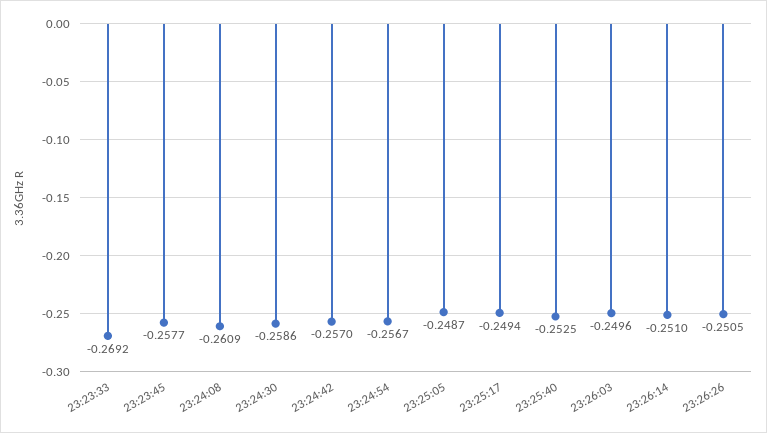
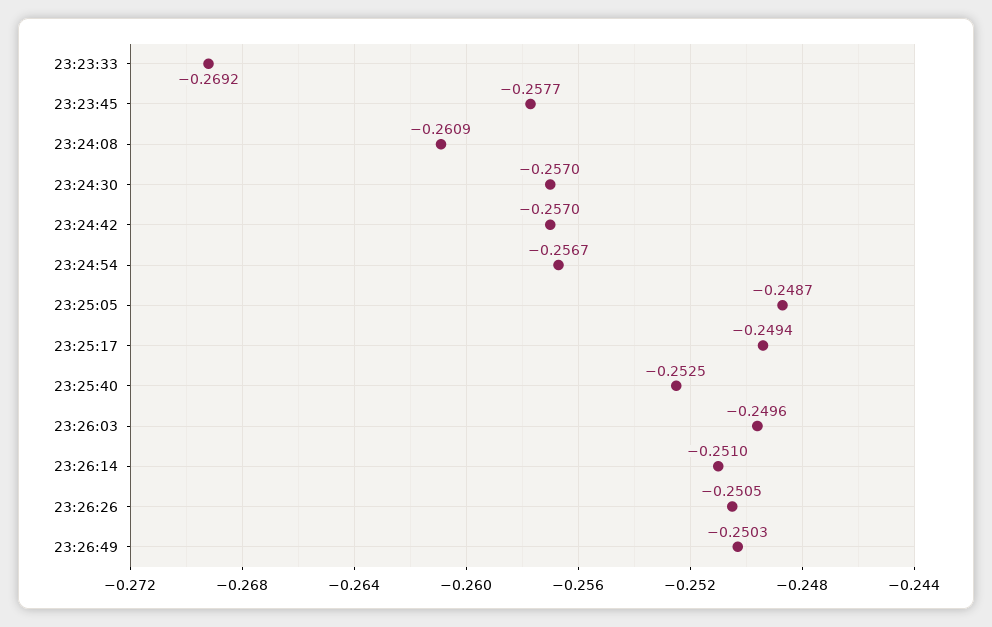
23:24:30: -0.2586 -> -0.257
23:26:49: none -> -0.2503

